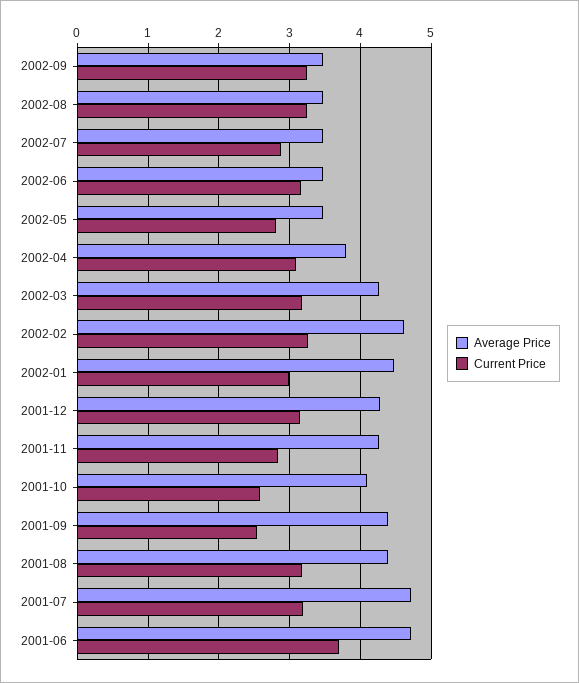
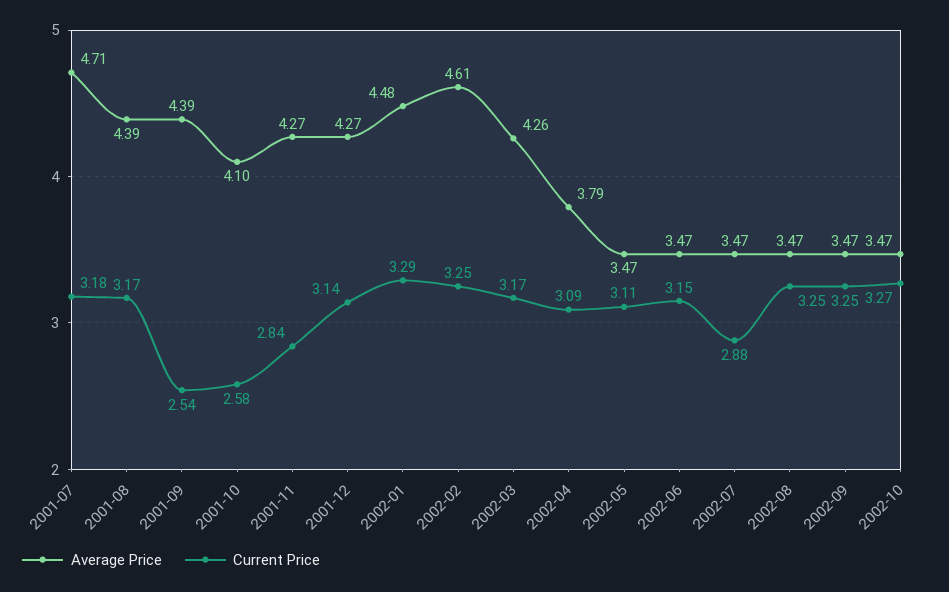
Current Price, 2002-05: 2.8 -> 3.11
Current Price, 2002-01: 3 -> 3.29
Average Price, 2001-06: 4.7 -> none
Current Price, 2001-06: 3.7 -> none
Average Price, 2002-10: none -> 3.47
Current Price, 2002-10: none -> 3.27

